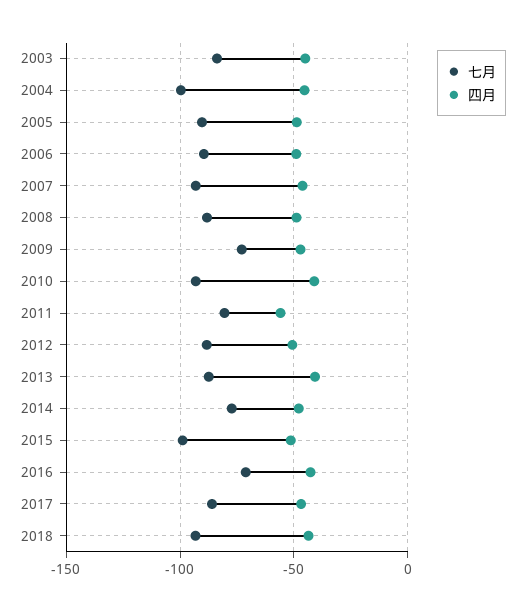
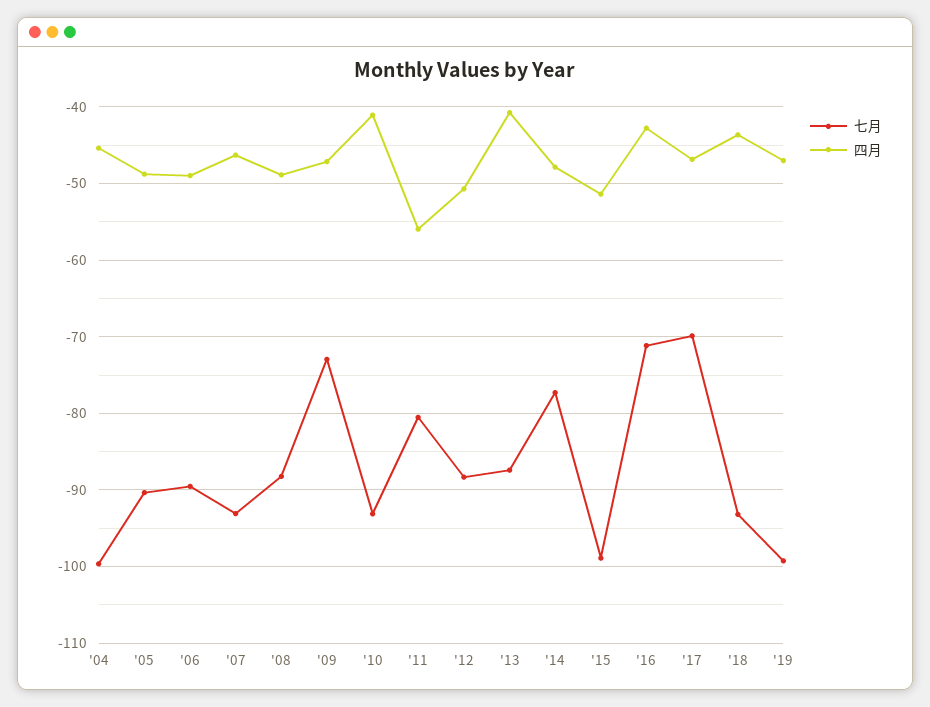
七月, 2003: -85 -> none
四月, 2003: -45 -> none
七月, 2017: -85 -> -70
七月, '19: none -> -99
四月, '19: none -> -47

